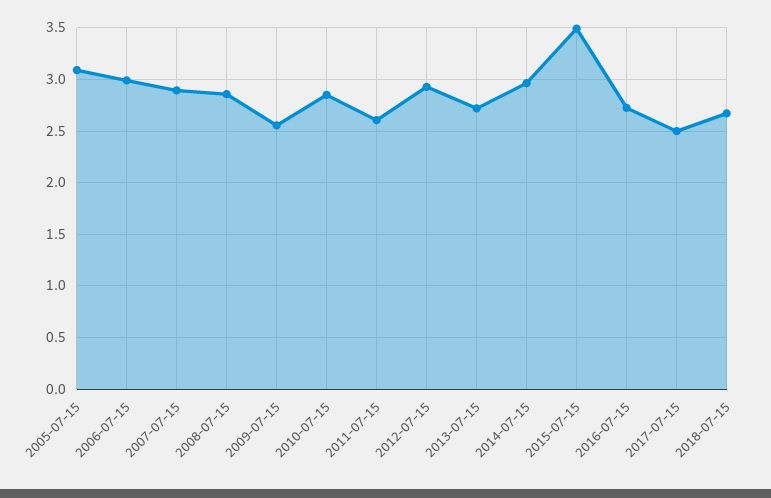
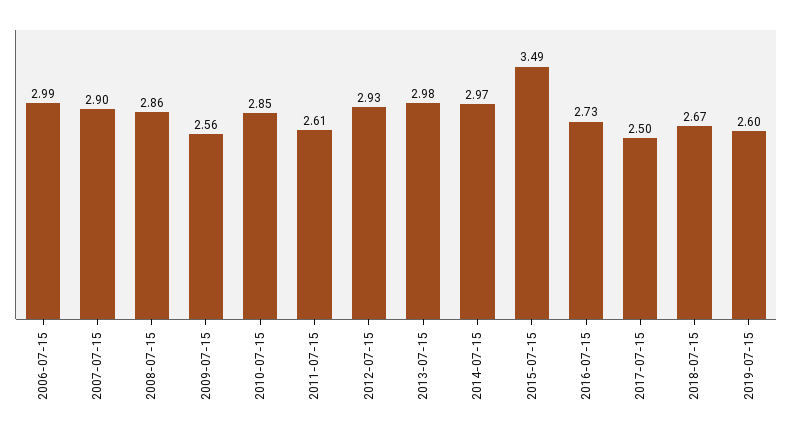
2005-07-15: 3.1 -> none
2013-07-15: 2.7 -> 2.98
2019-07-15: none -> 2.6

